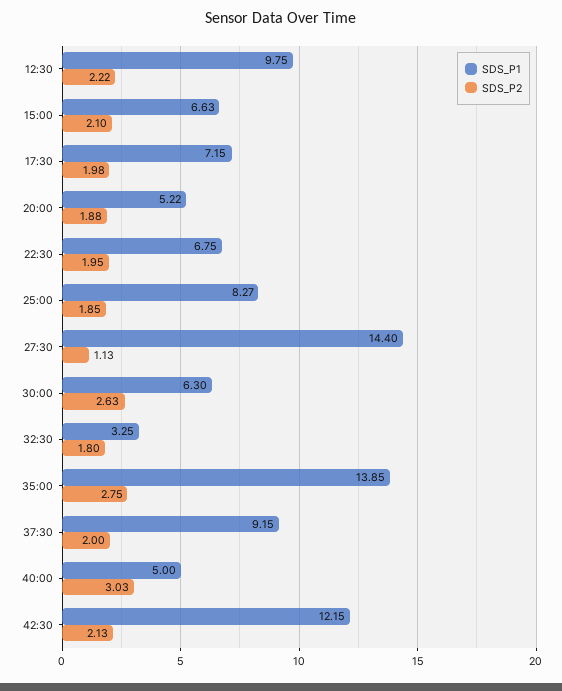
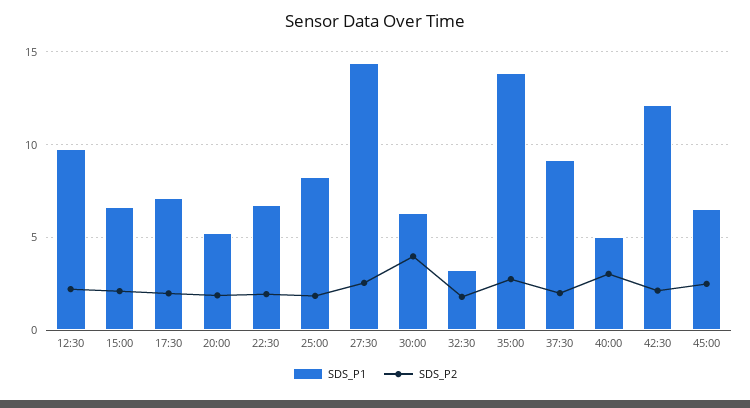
SDS_P2, 27:30: 1.13 -> 2.5
SDS_P2, 30:00: 2.63 -> 4
SDS_P1, 45:00: none -> 6.5
SDS_P2, 45:00: none -> 2.5

